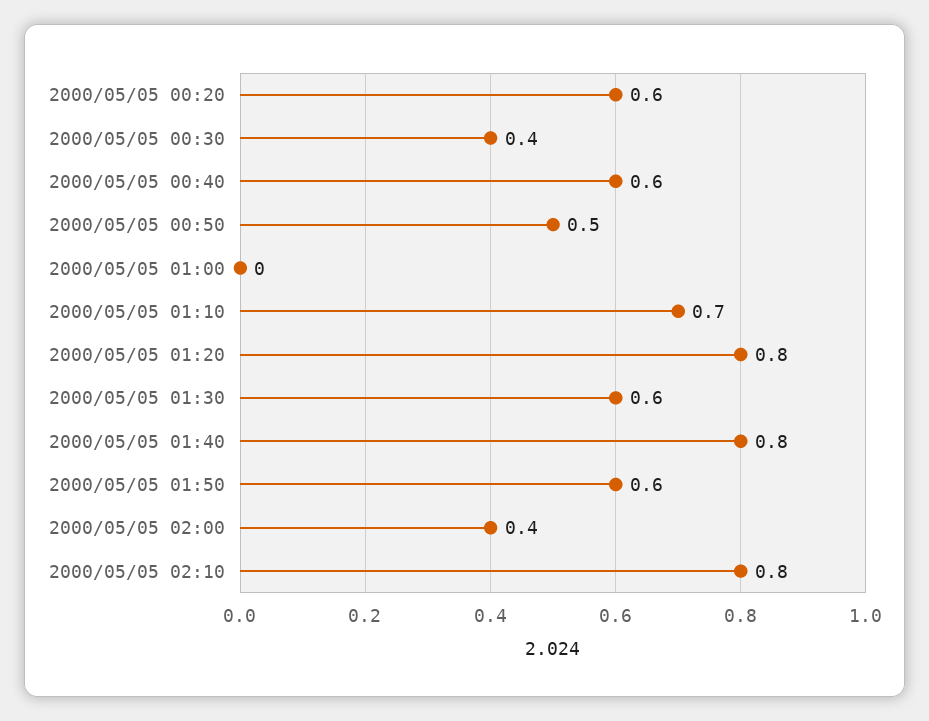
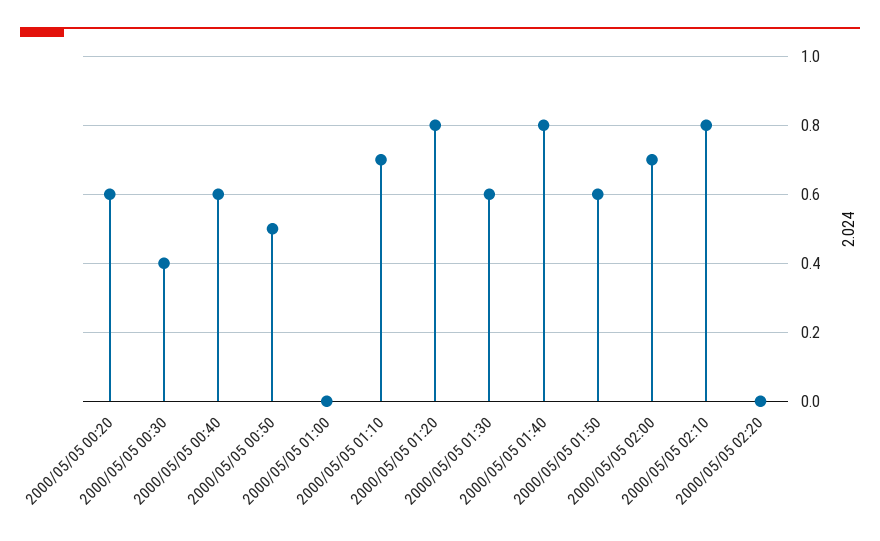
2000/05/05 02:00: 0.4 -> 0.7
2000/05/05 02:20: none -> 0

